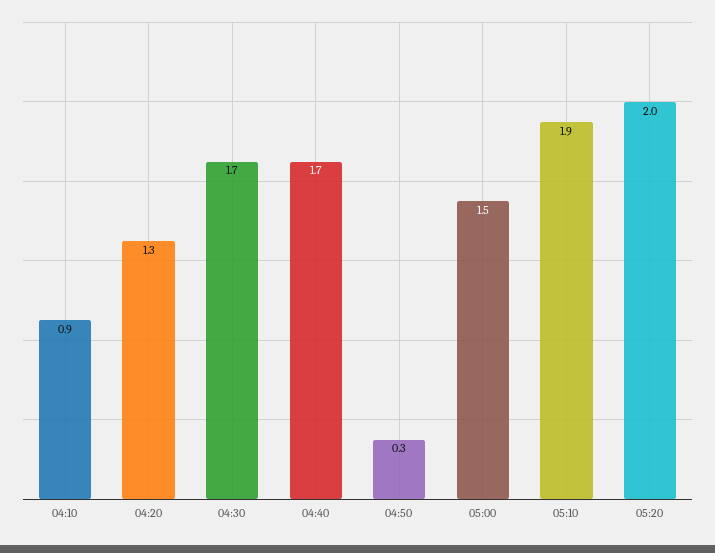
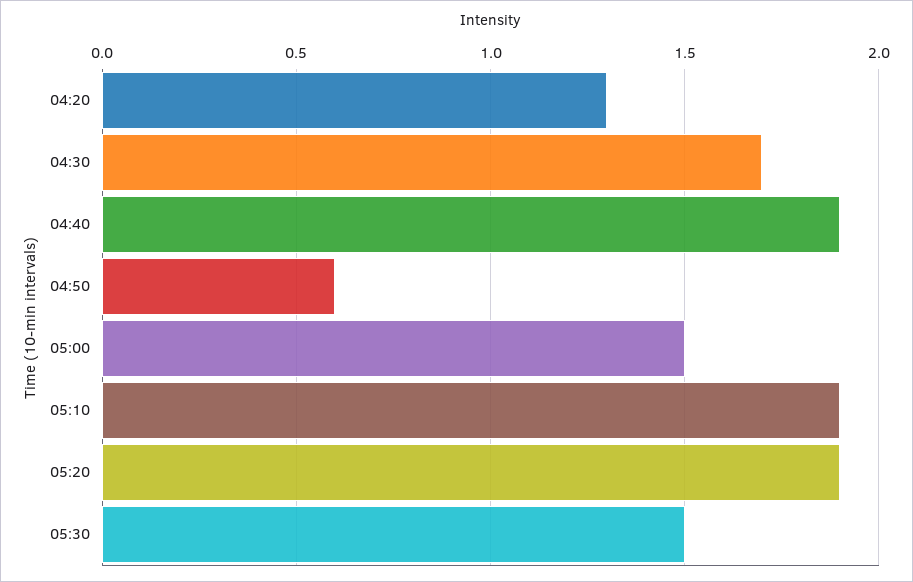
04:10: 0.9 -> none
04:40: 1.7 -> 1.9
04:50: 0.3 -> 0.6
05:20: 2 -> 1.9
05:30: none -> 1.5

